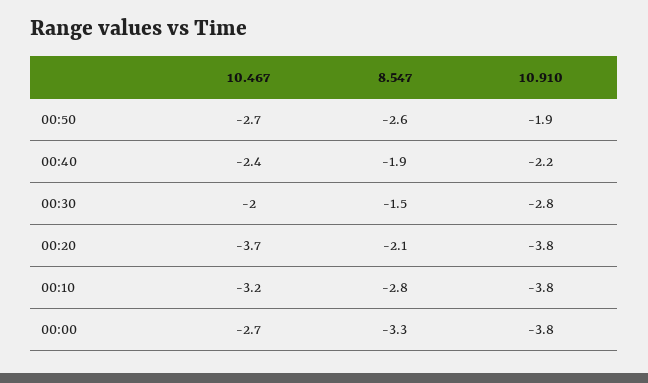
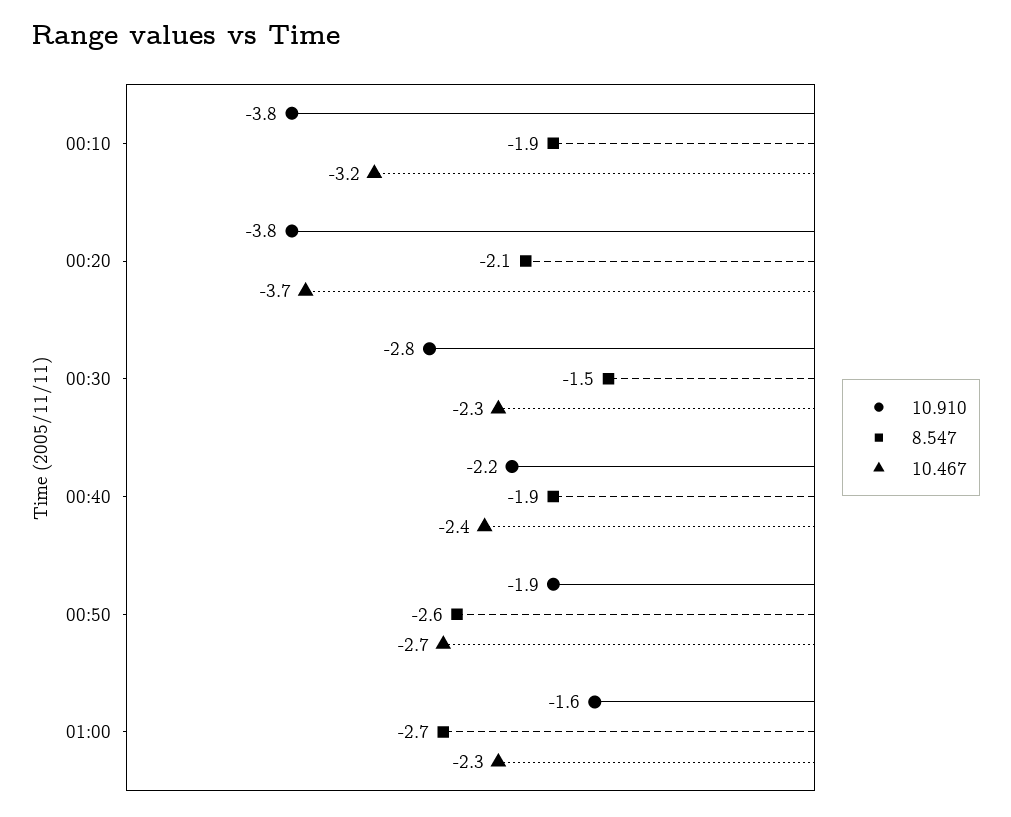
10.467, 00:30: -2 -> -2.3
8.547, 00:10: -2.8 -> -1.9
10.467, 00:00: -2.7 -> none
8.547, 00:00: -3.3 -> none
10.910, 00:00: -3.8 -> none
10.910, 01:00: none -> -1.6
8.547, 01:00: none -> -2.7
10.467, 01:00: none -> -2.3

